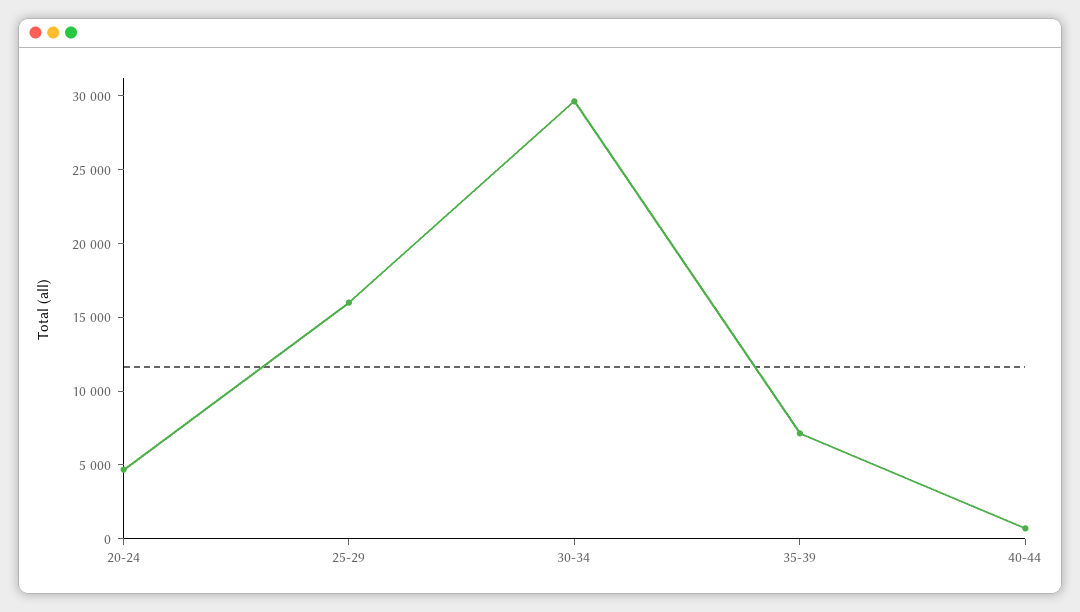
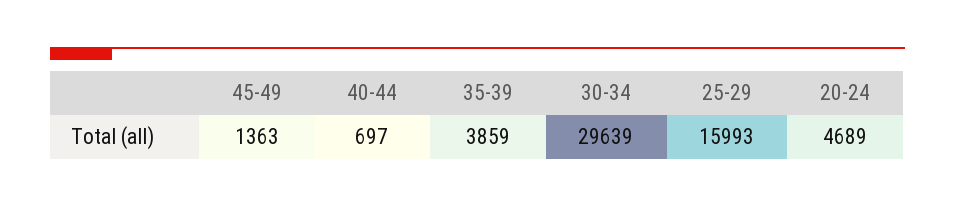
35-39: 7000 -> 3859
45-49: none -> 1363

